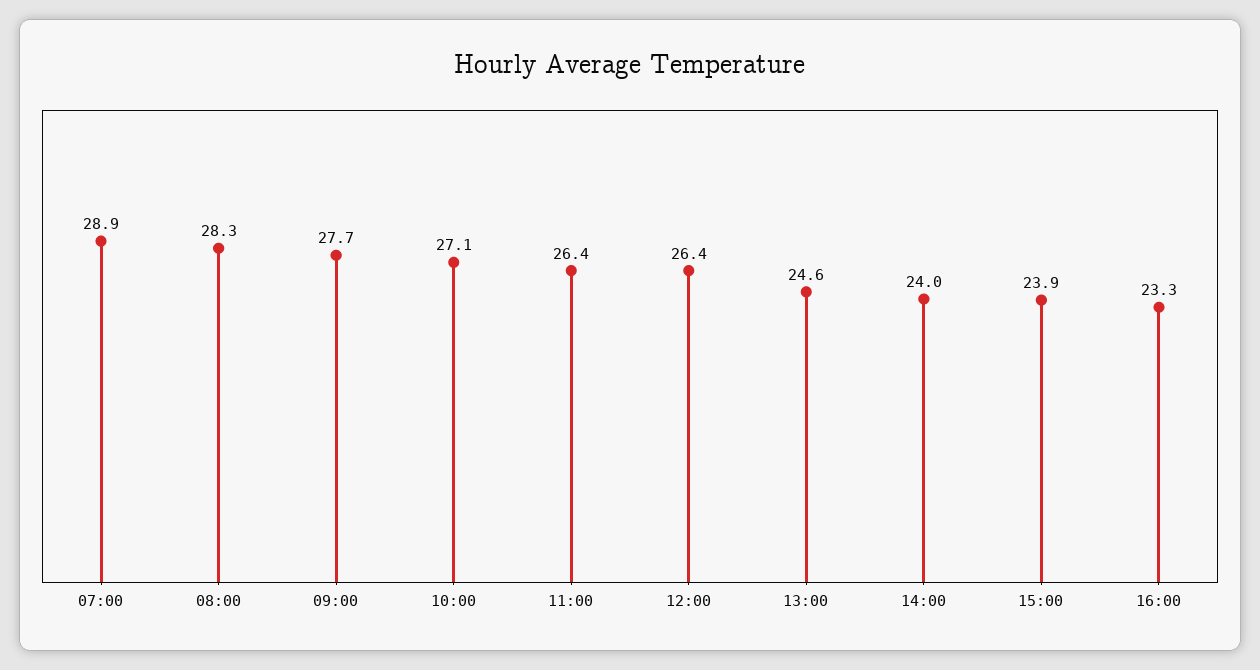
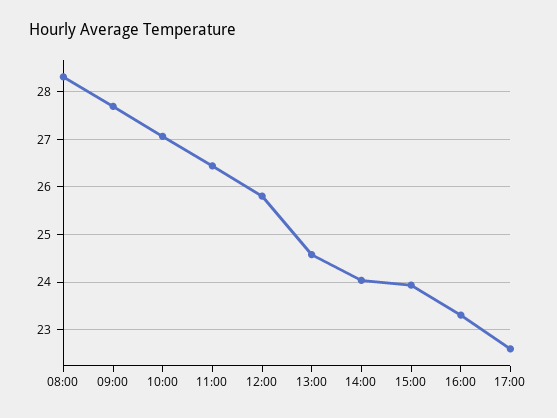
07:00: 28.9 -> none
12:00: 26.4 -> 25.8
17:00: none -> 22.6

